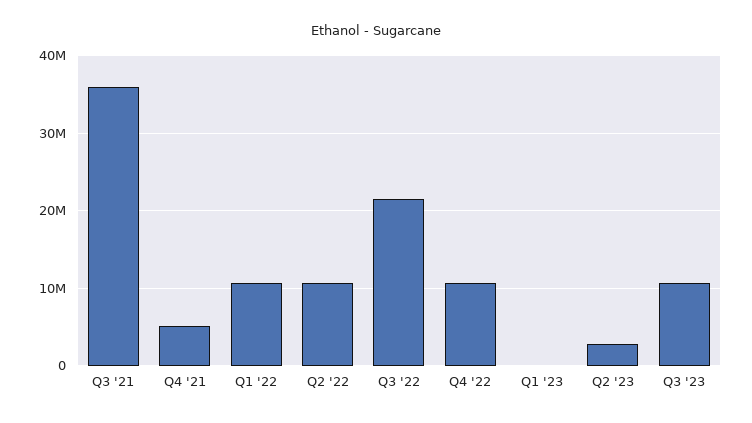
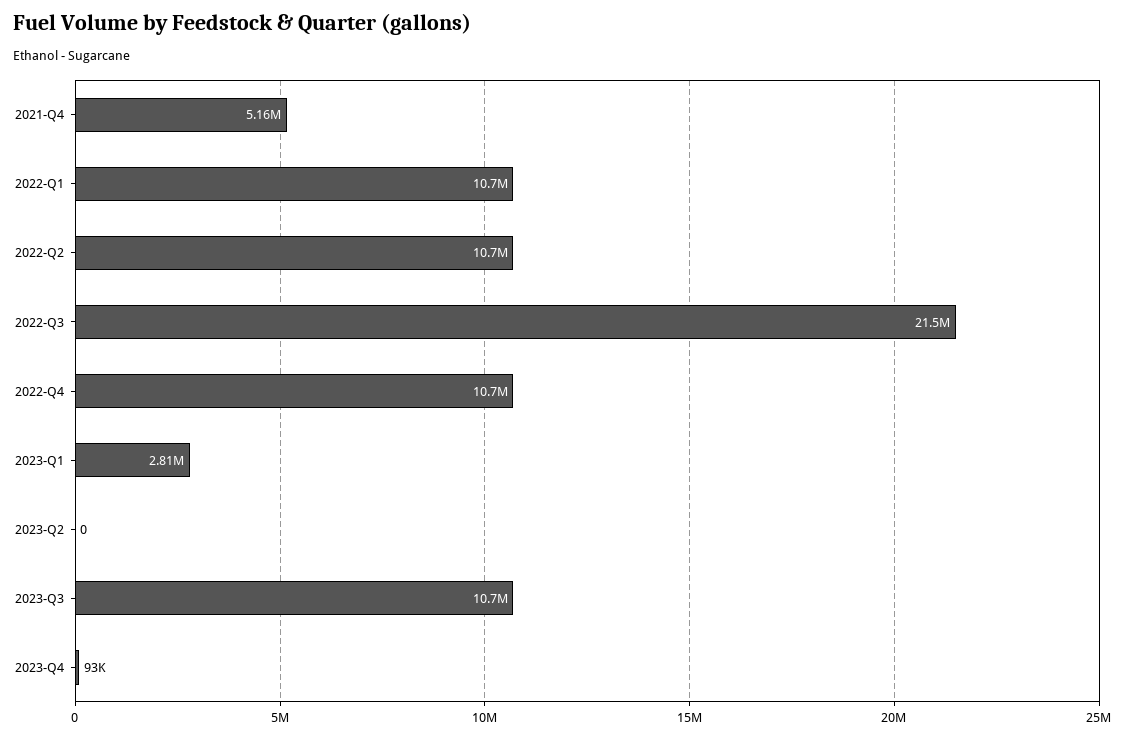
Q3 '21: 36000000 -> none
Q1 '23: 0 -> 2810000
Q2 '23: 3000000 -> 0
2023-Q4: none -> 93000

